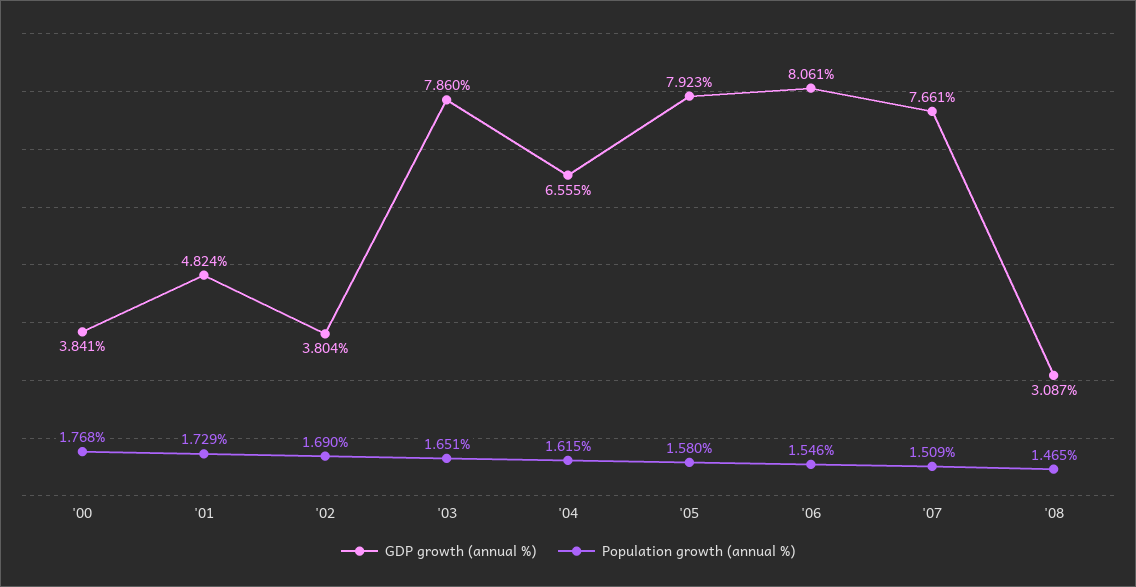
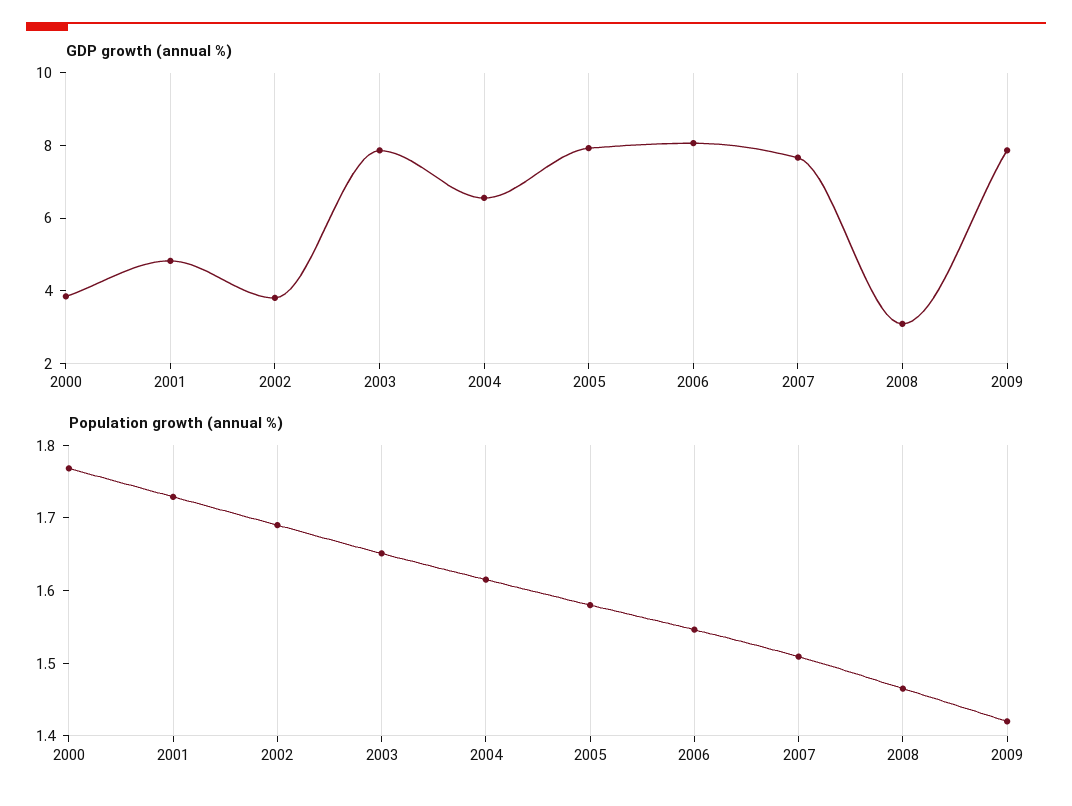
GDP growth (annual %), 2009: none -> 8
Population growth (annual %), 2009: none -> 1.42

